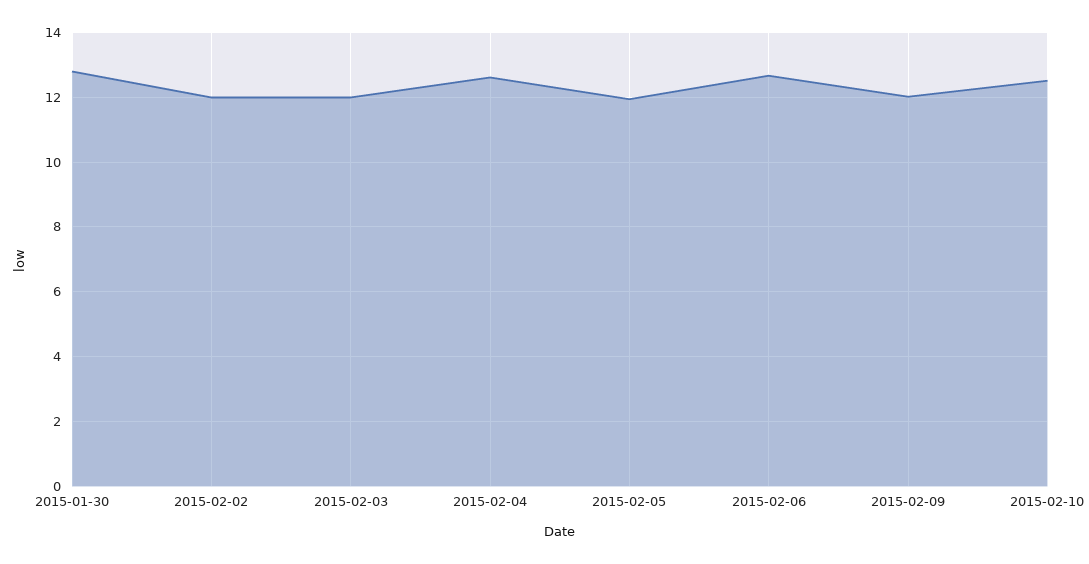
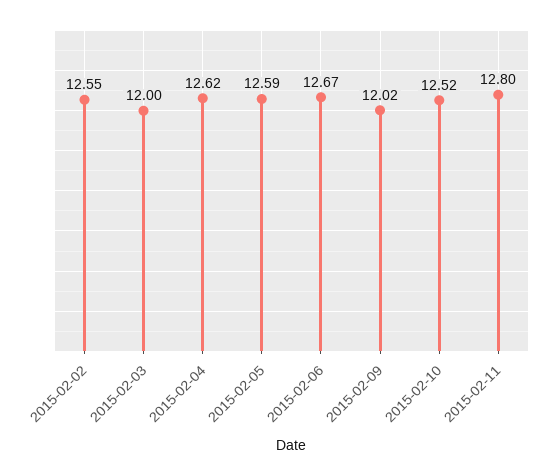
2015-01-30: 12.8 -> none
2015-02-02: 12 -> 12.55
2015-02-05: 12 -> 12.59
2015-02-11: none -> 12.8

